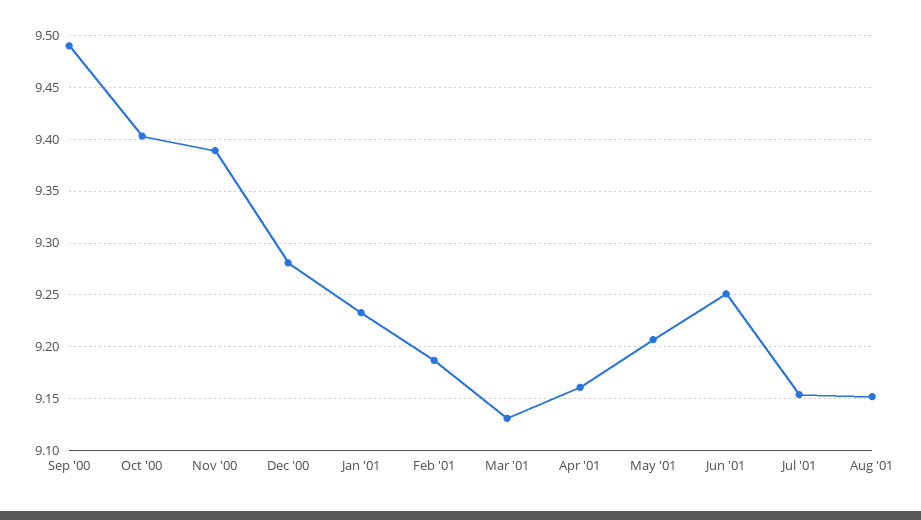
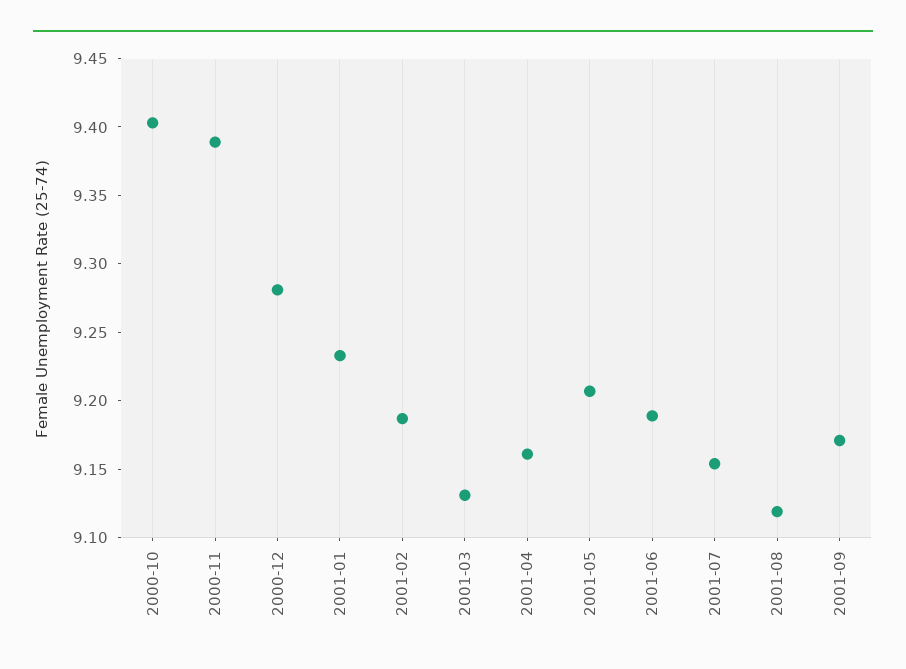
Sep '00: 9.49 -> none
Jun '01: 9.25 -> 9.19
Aug '01: 9.15 -> 9.12
2001-09: none -> 9.17

